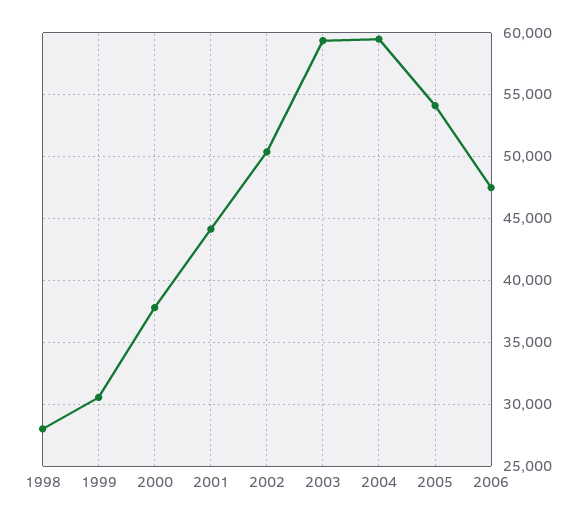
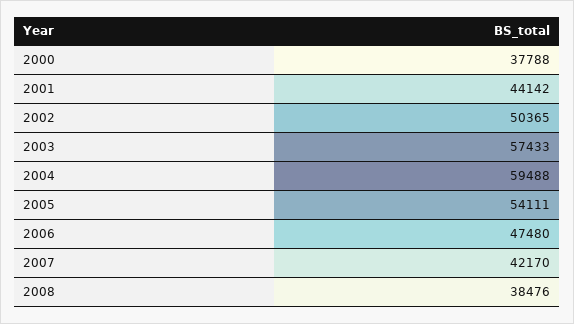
1998: 28000 -> none
1999: 30500 -> none
2003: 59500 -> 57433
2007: none -> 42170
2008: none -> 38476

